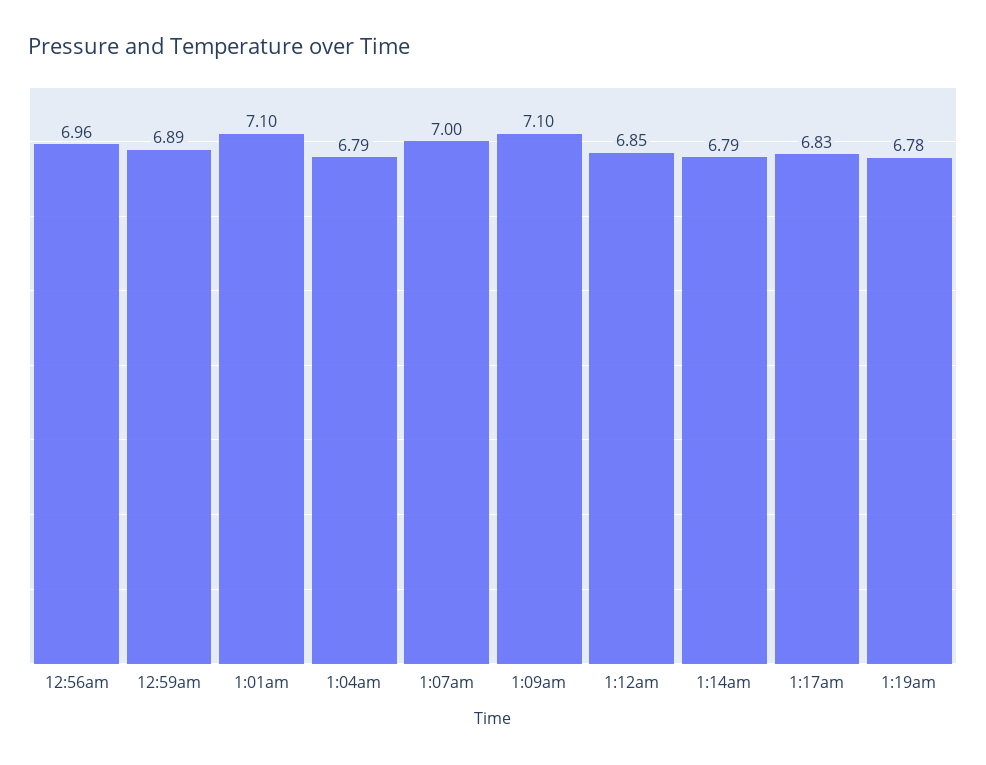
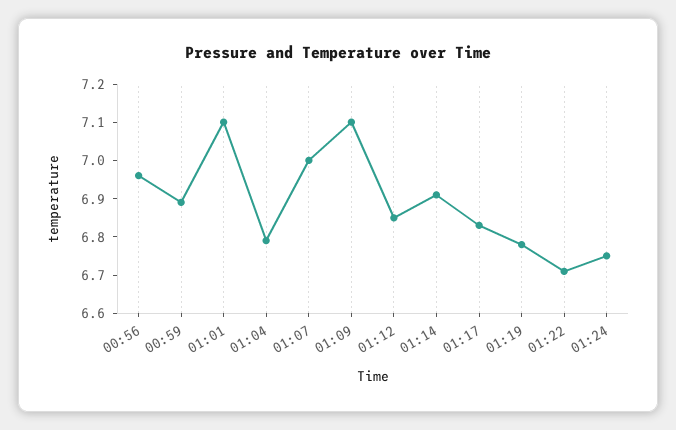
1:14am: 6.79 -> 6.9
01:22: none -> 6.7
01:24: none -> 6.75

